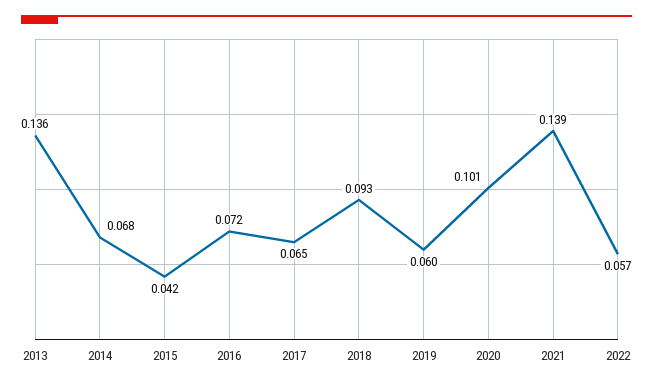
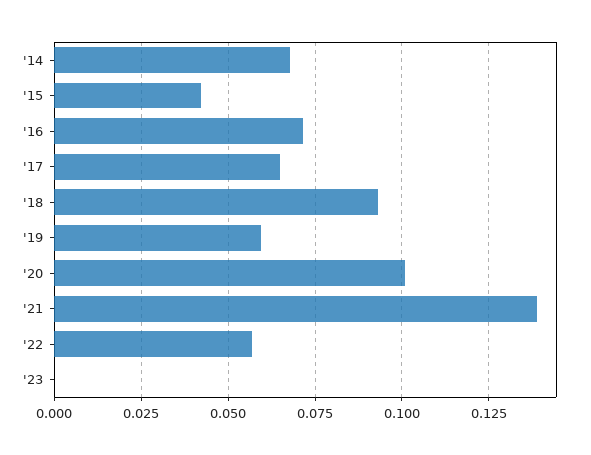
2013: 0.136 -> none
'23: none -> 0

